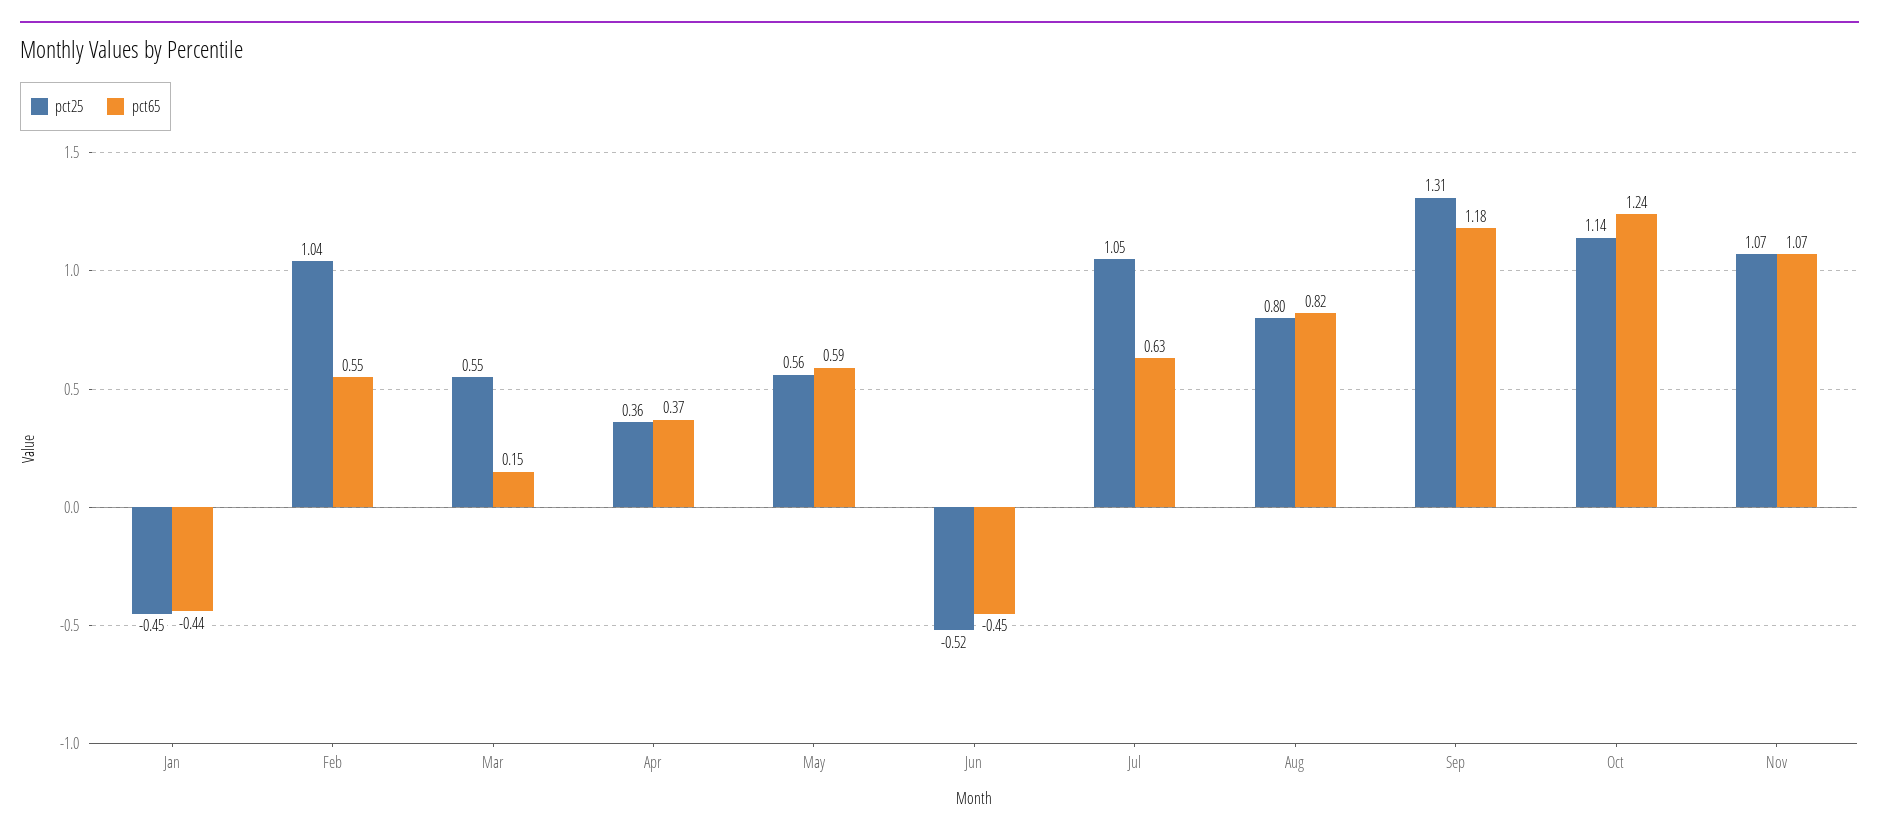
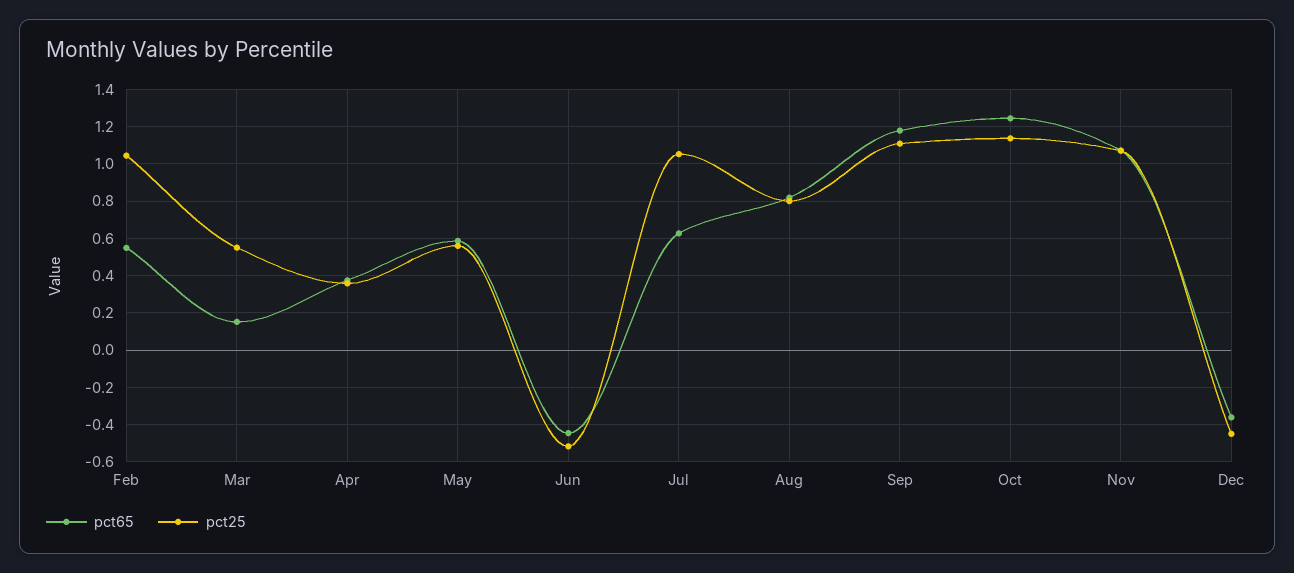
pct25, Jan: -0.45 -> none
pct65, Jan: -0.44 -> none
pct25, Sep: 1.31 -> 1.1
pct65, Dec: none -> -0.35
pct25, Dec: none -> -0.45

